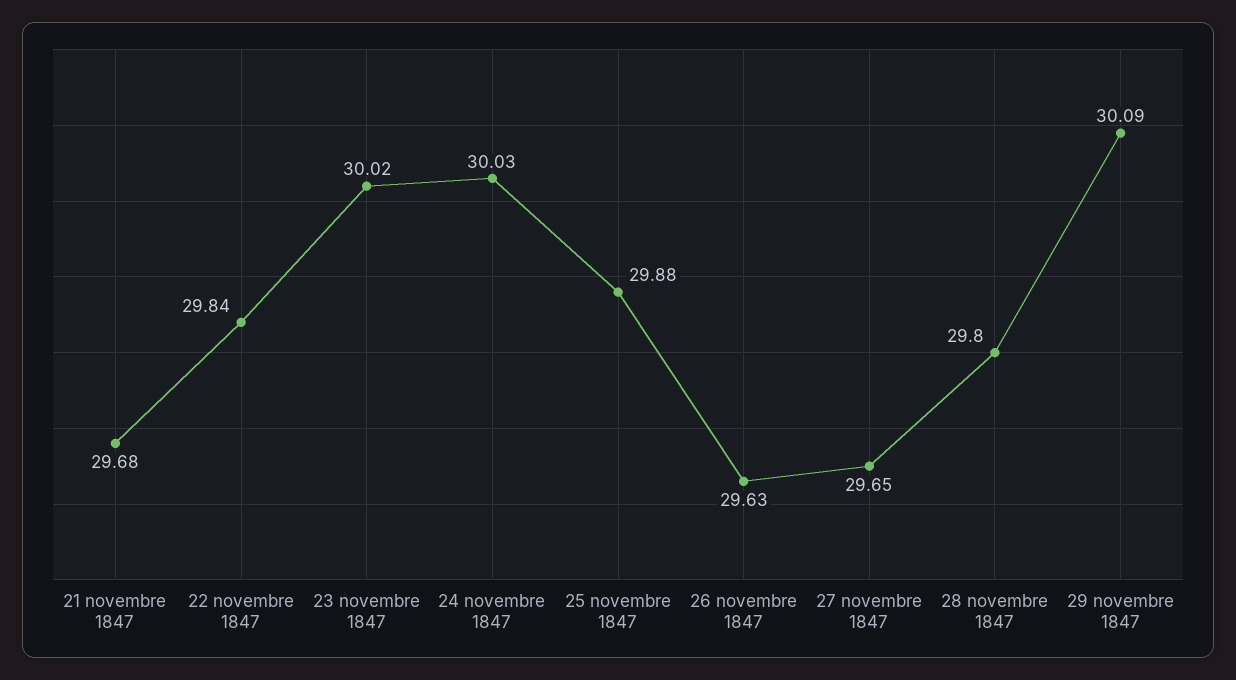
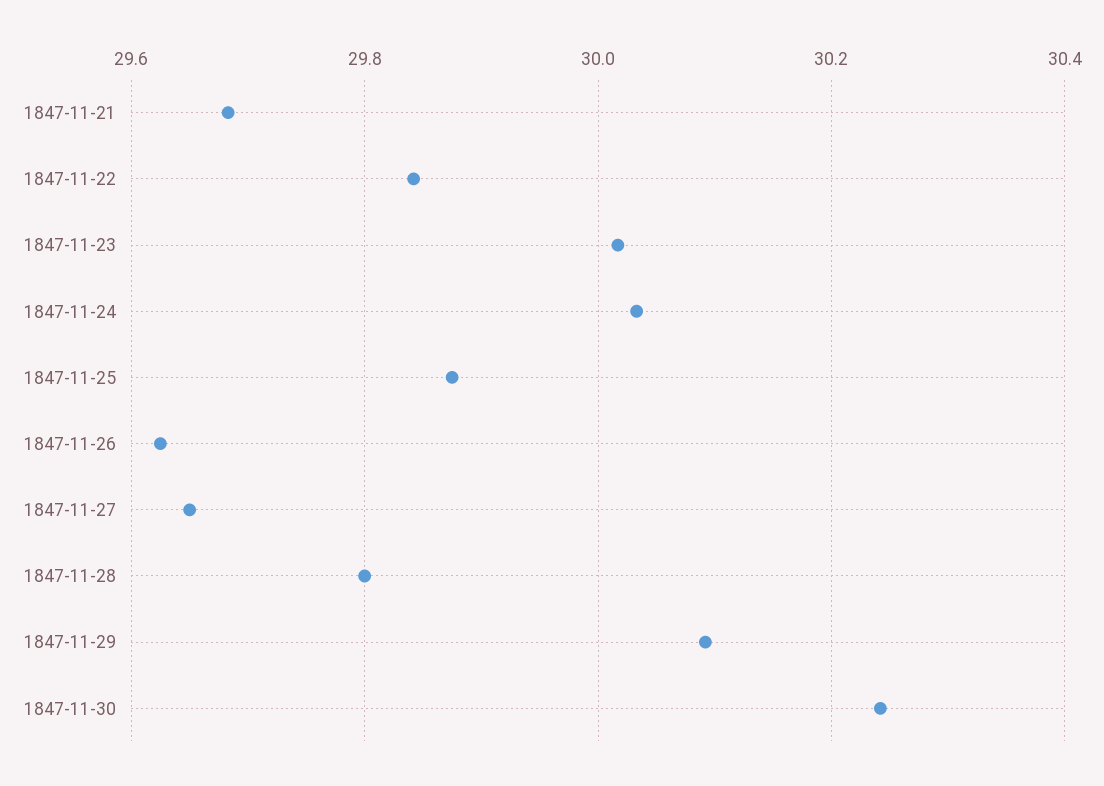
1847-11-30: none -> 30.24

